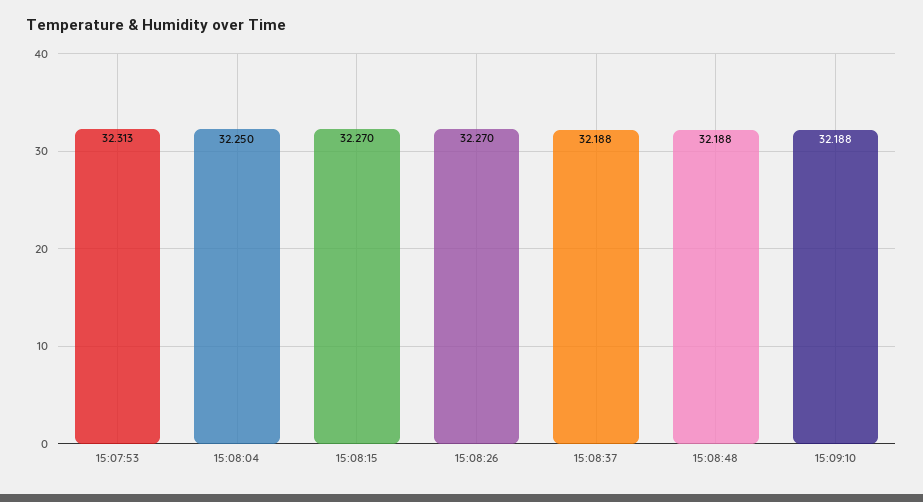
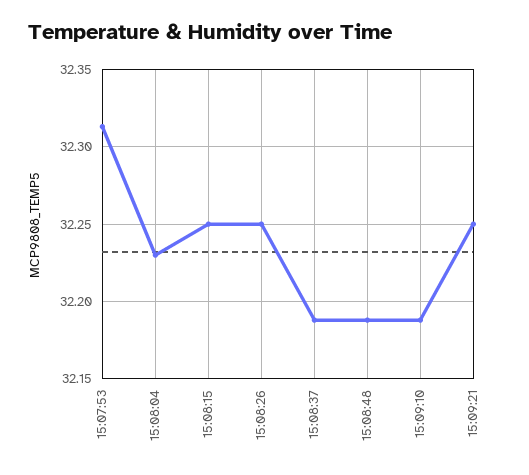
15:08:04: 32.25 -> 32.23
15:08:15: 32.27 -> 32.25
15:08:26: 32.27 -> 32.25
15:09:21: none -> 32.25

